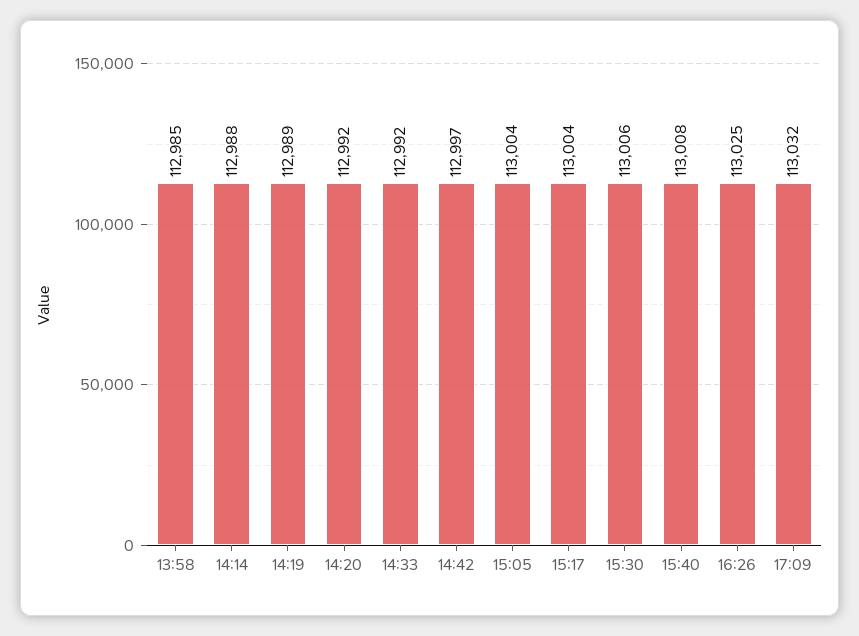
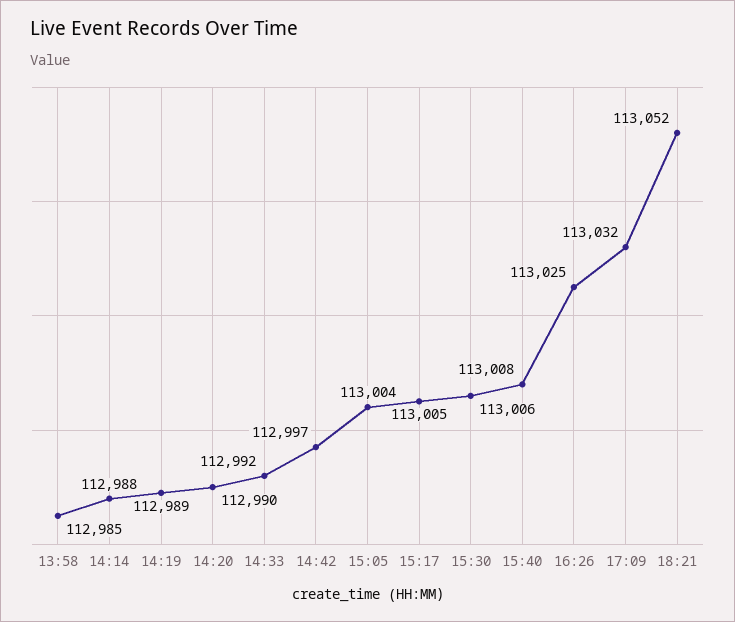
14:20: 112992 -> 112990
15:17: 113004 -> 113005
18:21: none -> 113052

